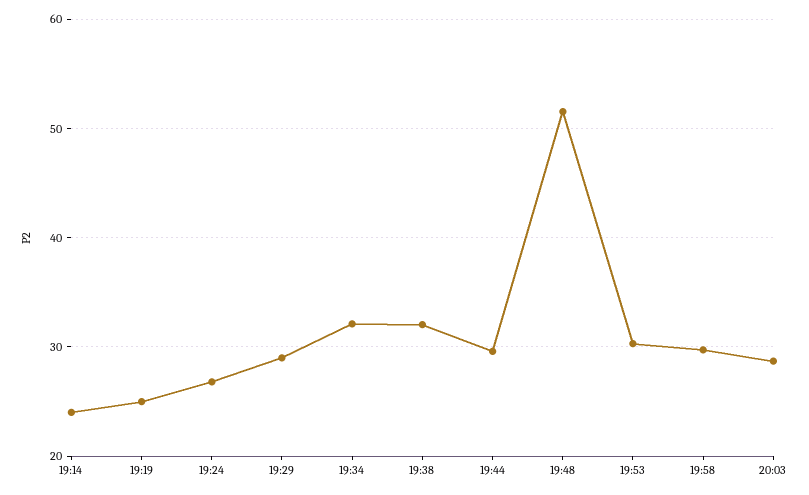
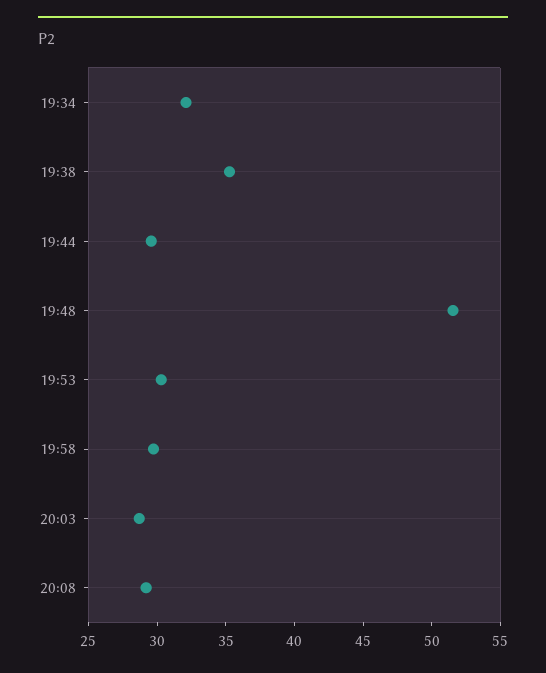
19:14: 24 -> none
19:19: 25 -> none
19:24: 27 -> none
19:29: 29 -> none
19:38: 32 -> 35
20:08: none -> 29

